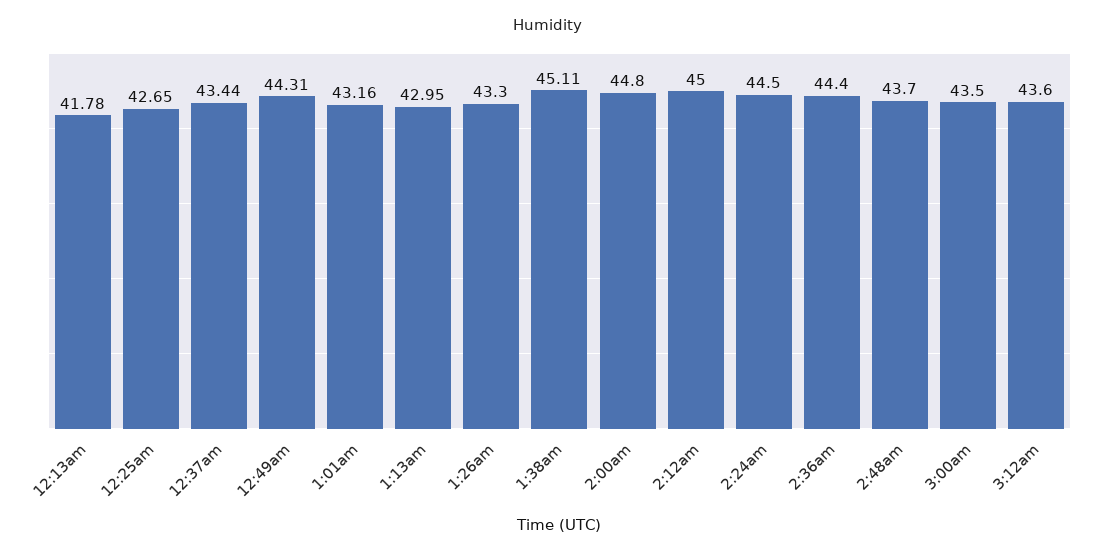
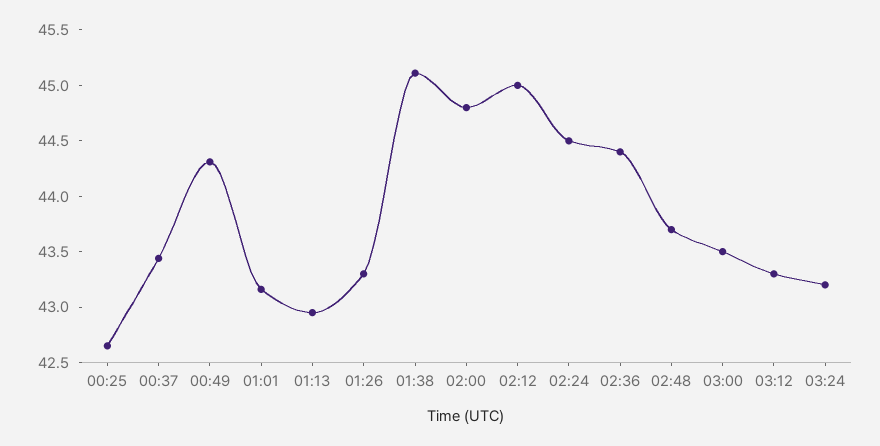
12:13am: 41.78 -> none
3:12am: 43.6 -> 43.3
03:24: none -> 43.2

